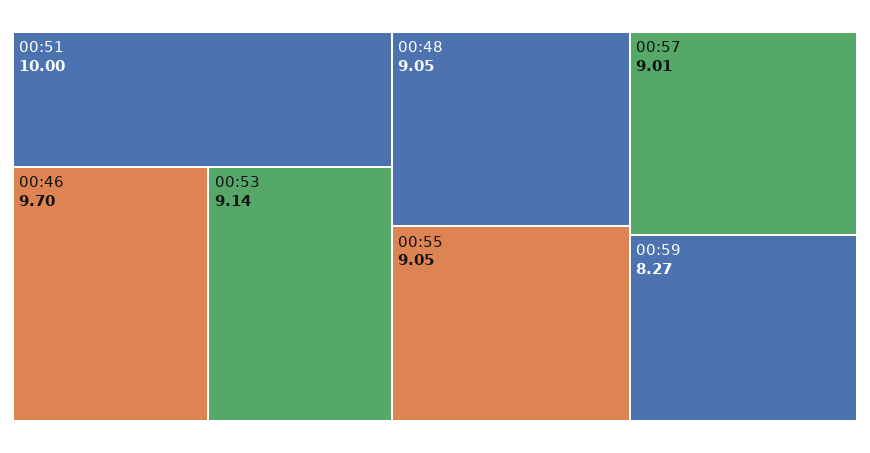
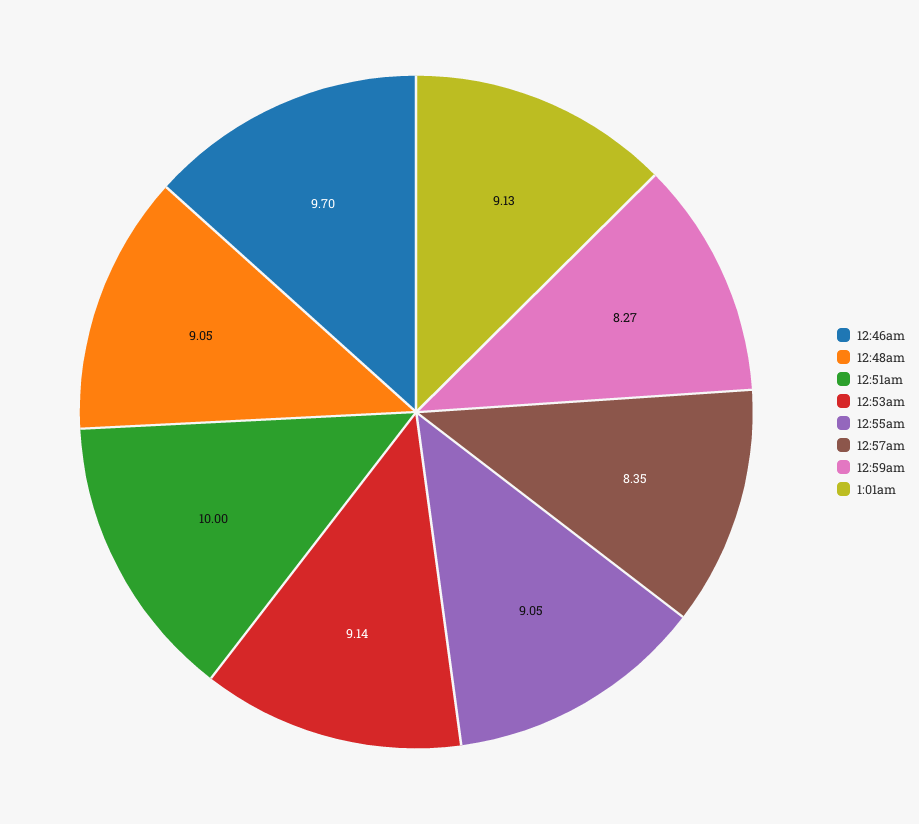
00:57: 9.01 -> 8.35
1:01am: none -> 9.13

